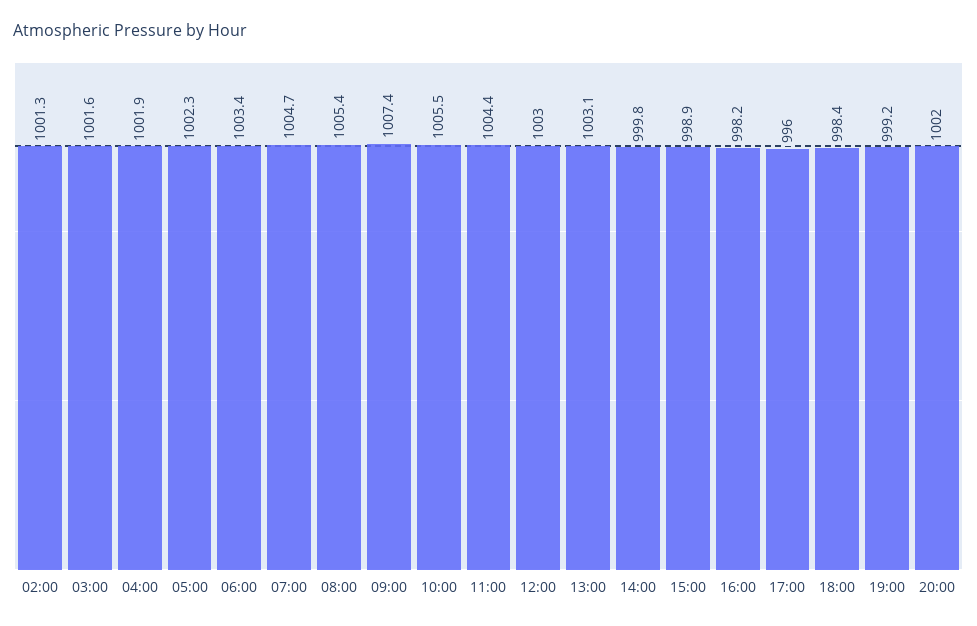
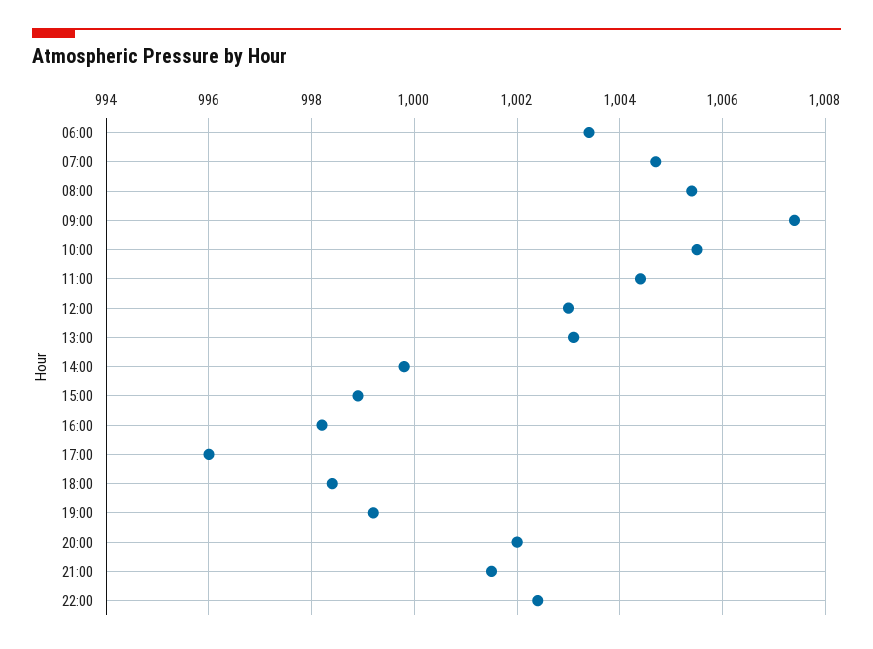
02:00: 1001.3 -> none
03:00: 1001.6 -> none
04:00: 1001.9 -> none
05:00: 1002.3 -> none
21:00: none -> 1001.5
22:00: none -> 1002.5

